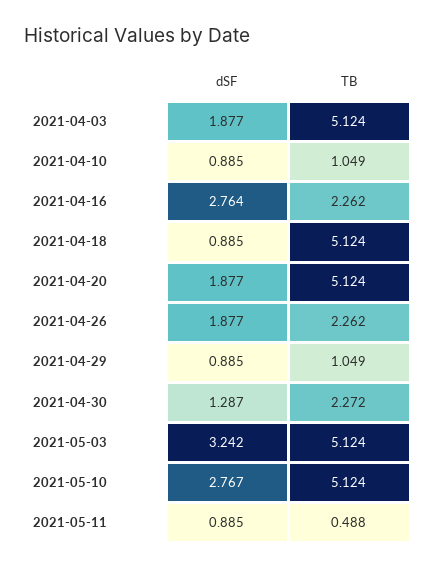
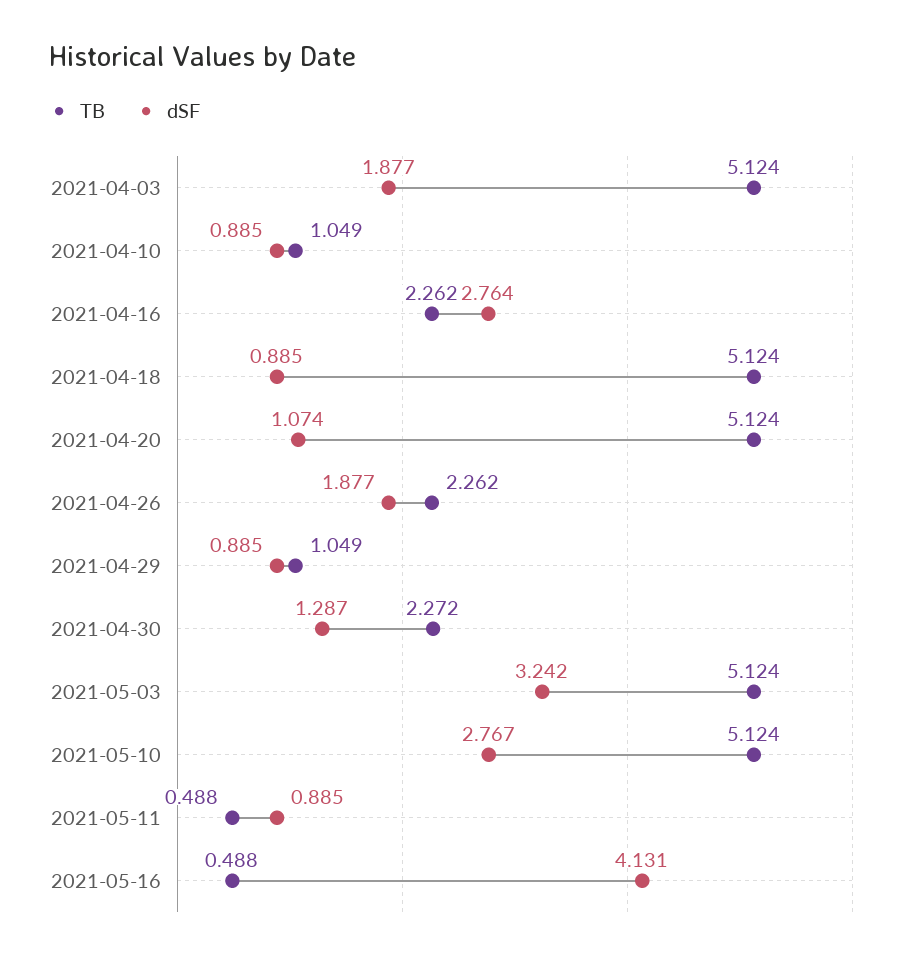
dSF, 2021-04-20: 1.877 -> 1.074
TB, 2021-05-16: none -> 0.488
dSF, 2021-05-16: none -> 4.131

